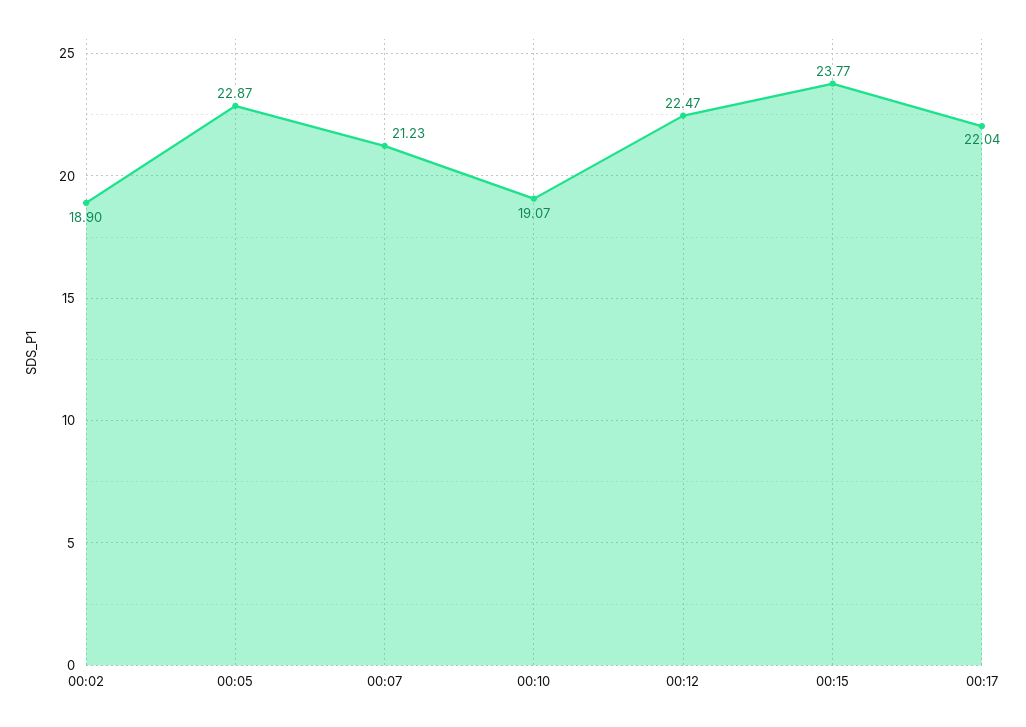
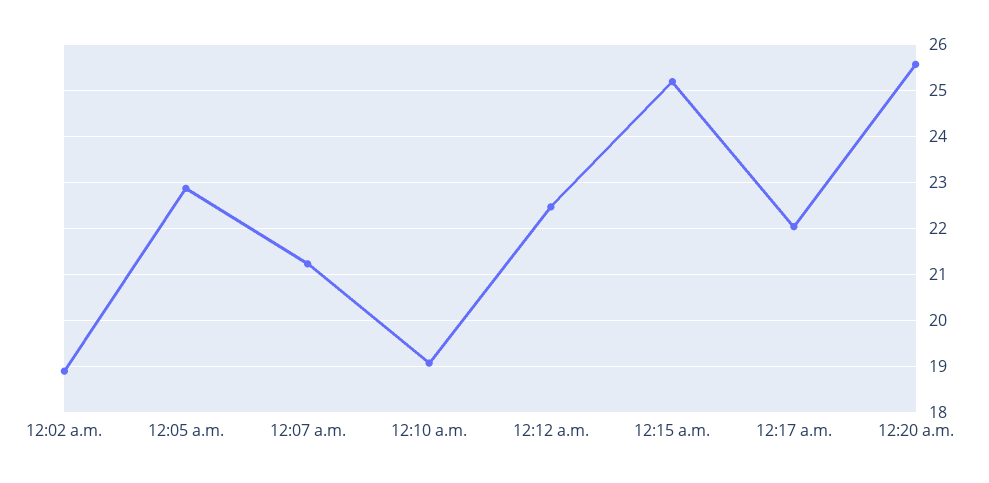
00:15: 23.77 -> 25.2
12:20 a.m.: none -> 25.6

